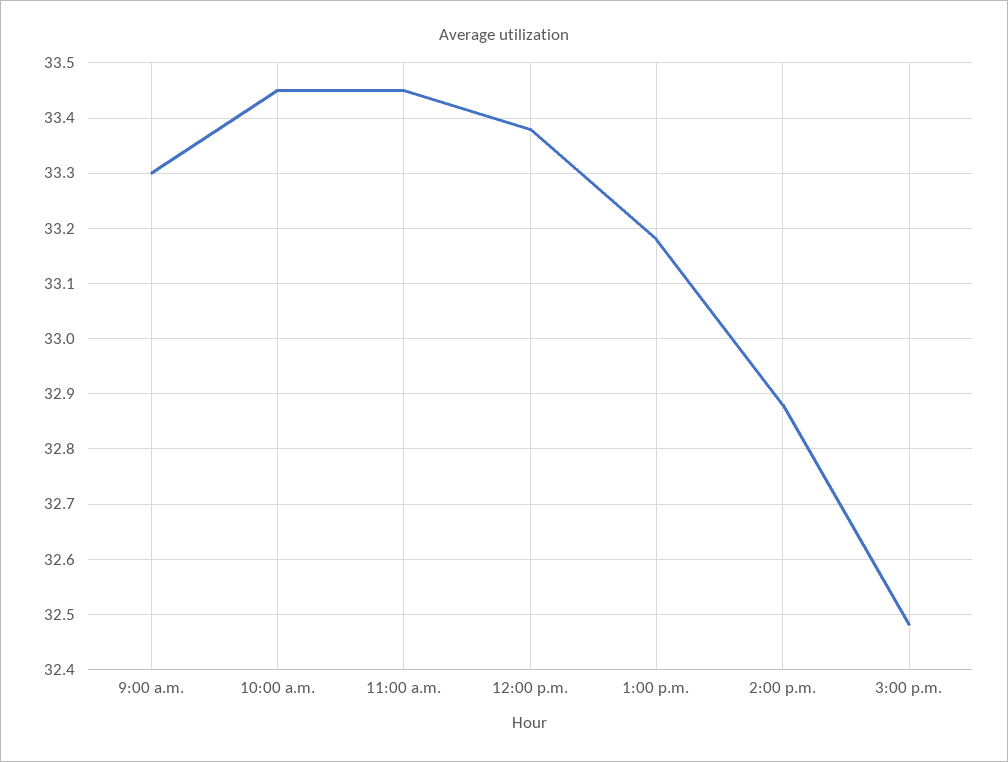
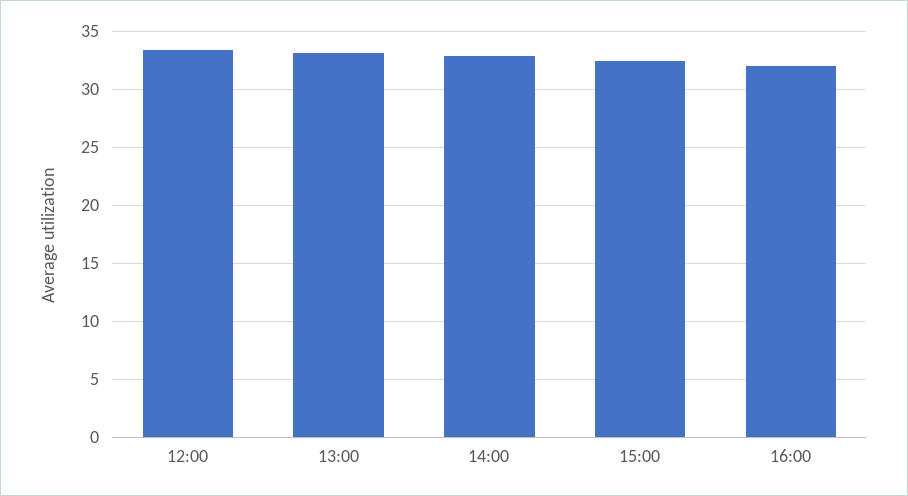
9:00 a.m.: 33.3 -> none
10:00 a.m.: 33.45 -> none
11:00 a.m.: 33.45 -> none
16:00: none -> 32

